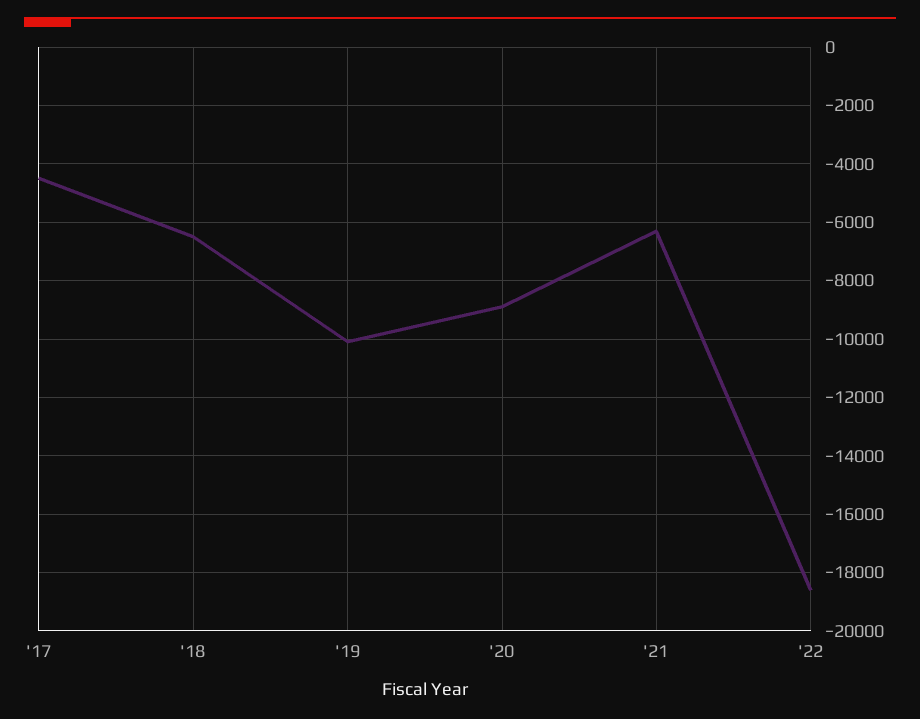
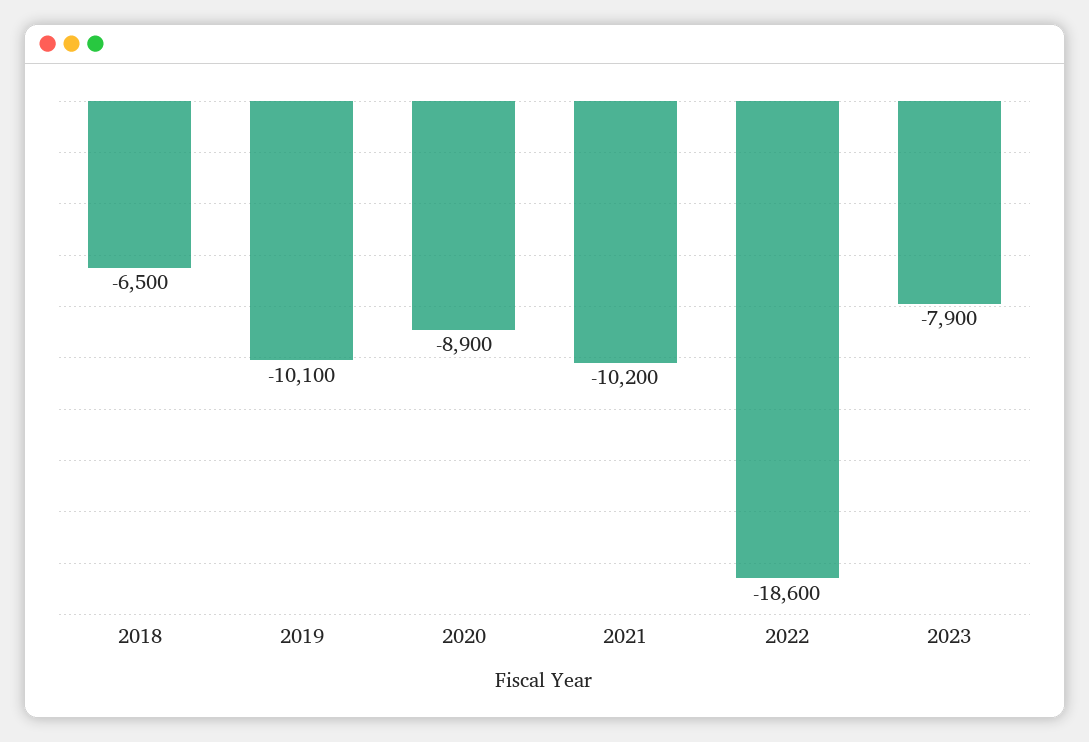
'17: -4500 -> none
'21: -6250 -> -10200
2023: none -> -7900

